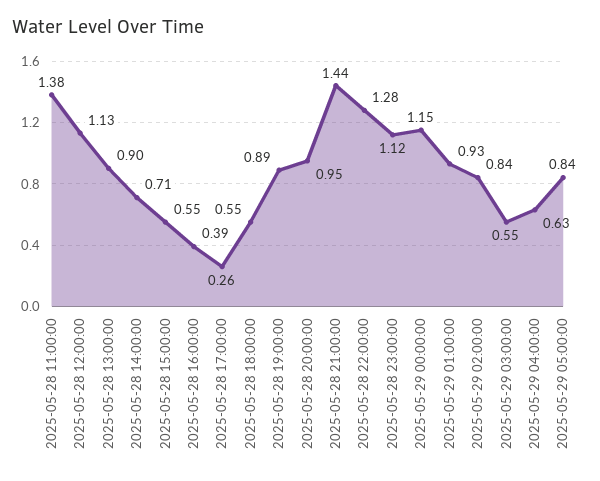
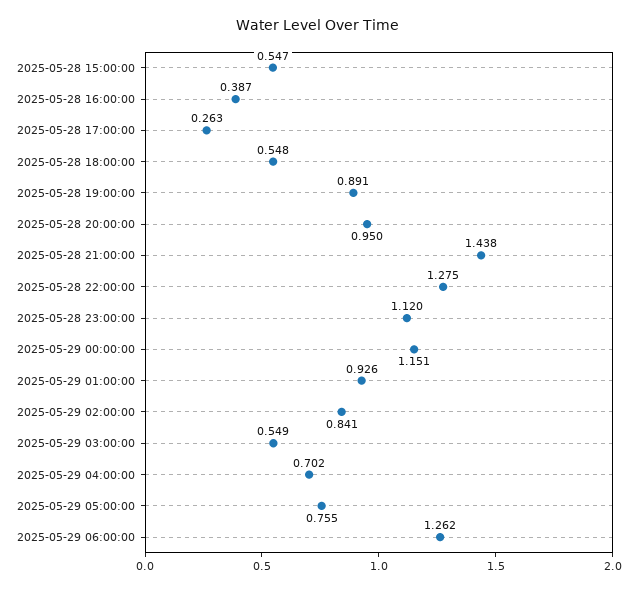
2025-05-28 11:00:00: 1.38 -> none
2025-05-28 12:00:00: 1.13 -> none
2025-05-28 13:00:00: 0.9 -> none
2025-05-28 14:00:00: 0.71 -> none
2025-05-29 04:00:00: 0.63 -> 0.702
2025-05-29 05:00:00: 0.84 -> 0.755
2025-05-29 06:00:00: none -> 1.262

